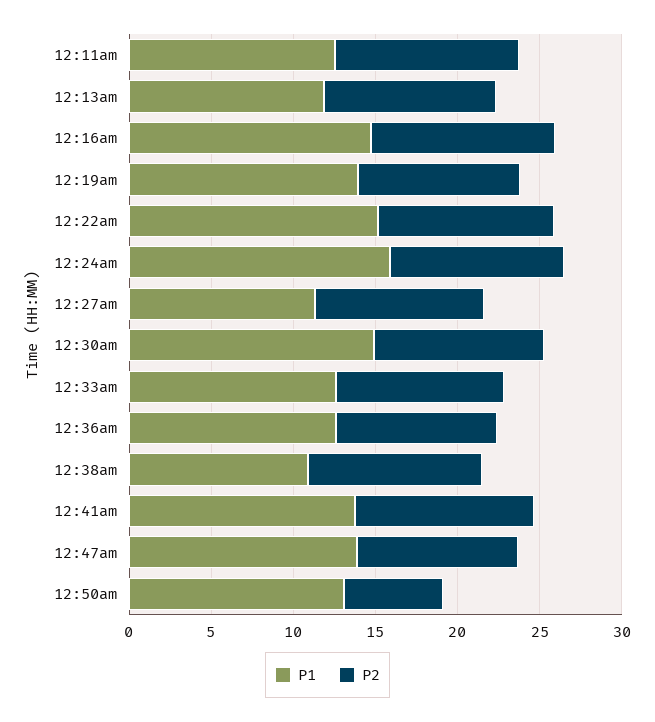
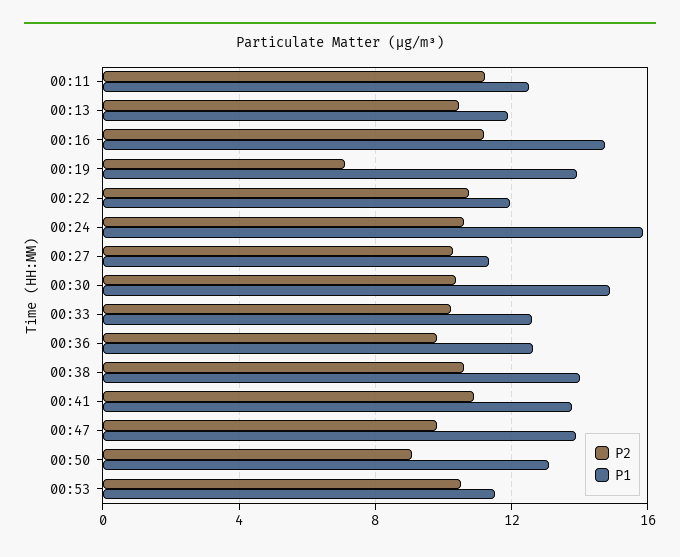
P2, 12:19am: 10 -> 7
P1, 12:22am: 15 -> 12
P1, 12:38am: 11 -> 14
P2, 12:50am: 6 -> 9
P2, 00:53: none -> 10.5
P1, 00:53: none -> 11.5

